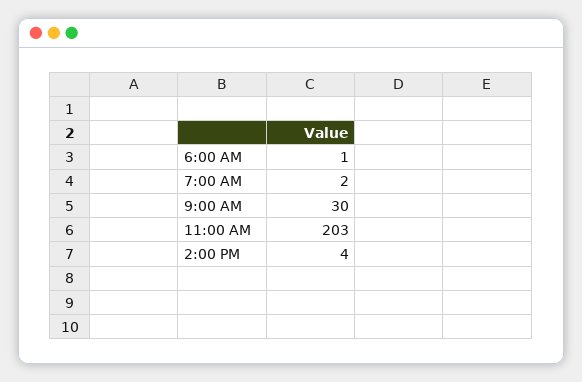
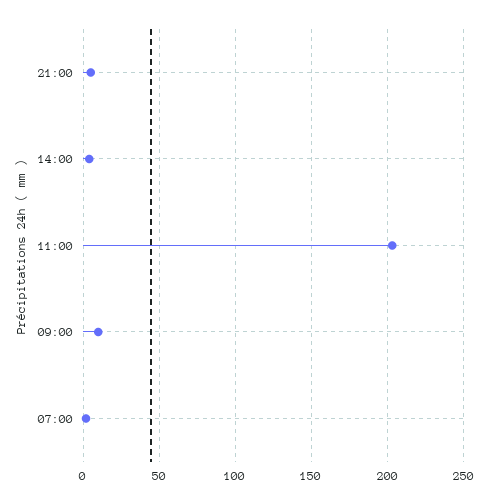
6:00 AM: 1 -> none
9:00 AM: 30 -> 10
21:00: none -> 5

